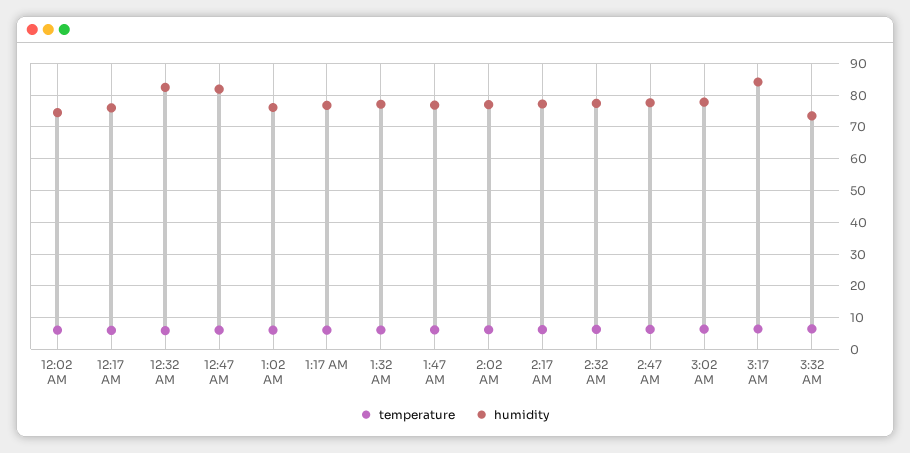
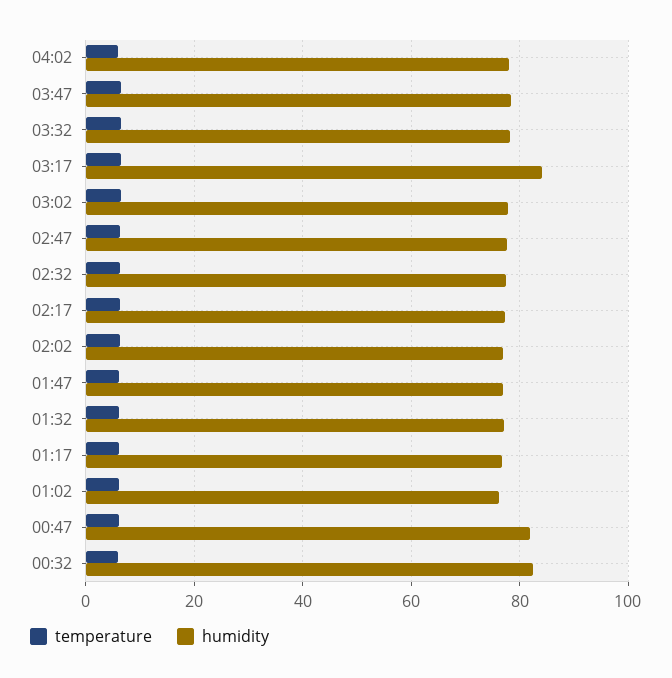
temperature, 12:02 AM: 6 -> none
humidity, 12:02 AM: 74 -> none
temperature, 12:17 AM: 6 -> none
humidity, 12:17 AM: 76 -> none
humidity, 3:32 AM: 74 -> 78
temperature, 04:02: none -> 6
humidity, 04:02: none -> 78
temperature, 03:47: none -> 6
humidity, 03:47: none -> 78

